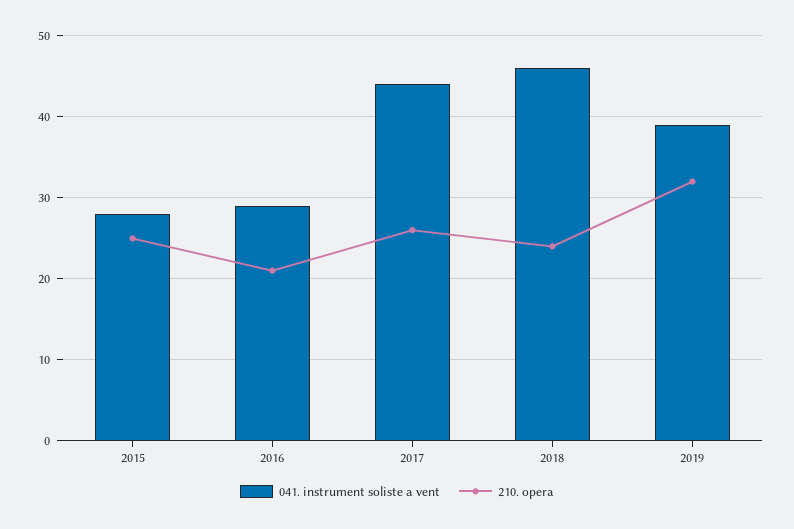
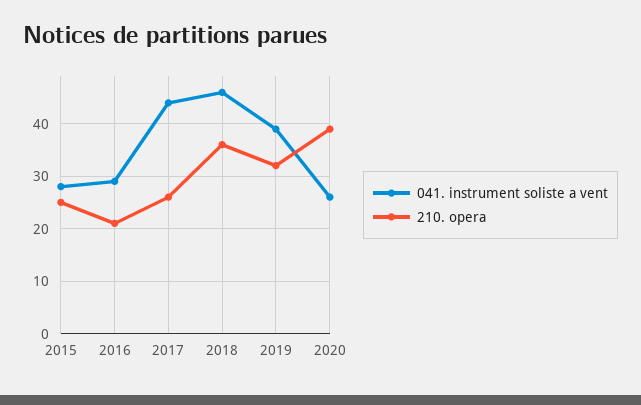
210. opera, 2018: 24 -> 35
041. instrument soliste a vent, 2020: none -> 25
210. opera, 2020: none -> 40

